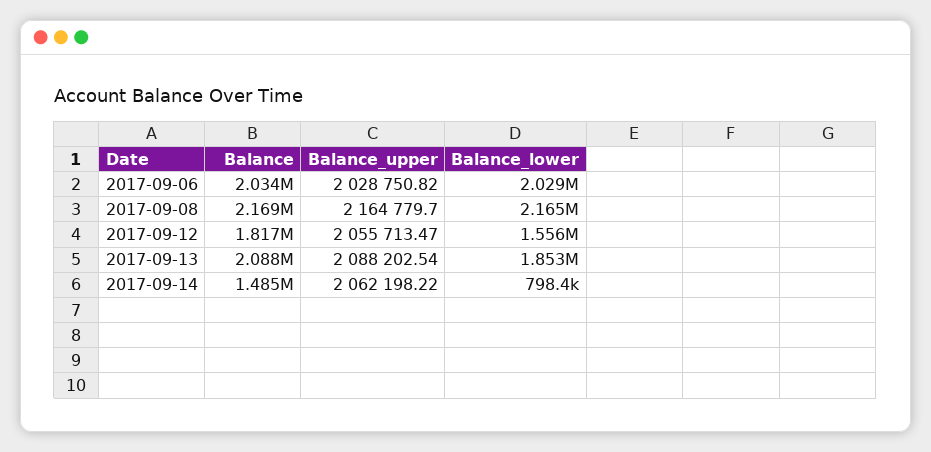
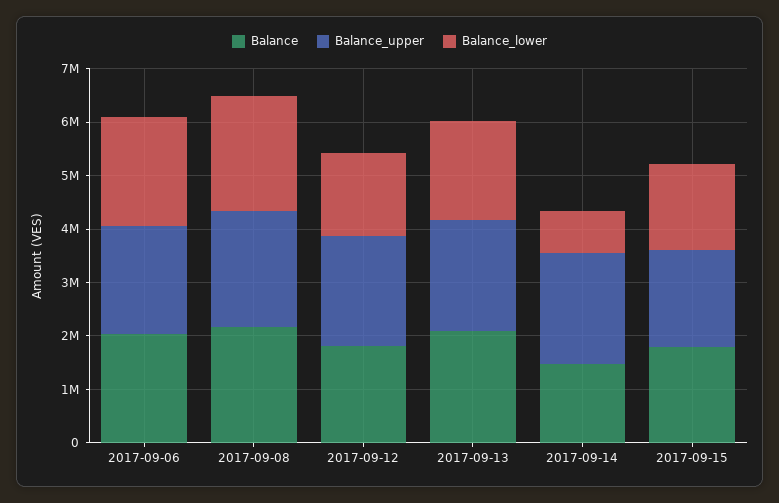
Balance, 2017-09-15: none -> 1800000
Balance_upper, 2017-09-15: none -> 1800000
Balance_lower, 2017-09-15: none -> 1600000

